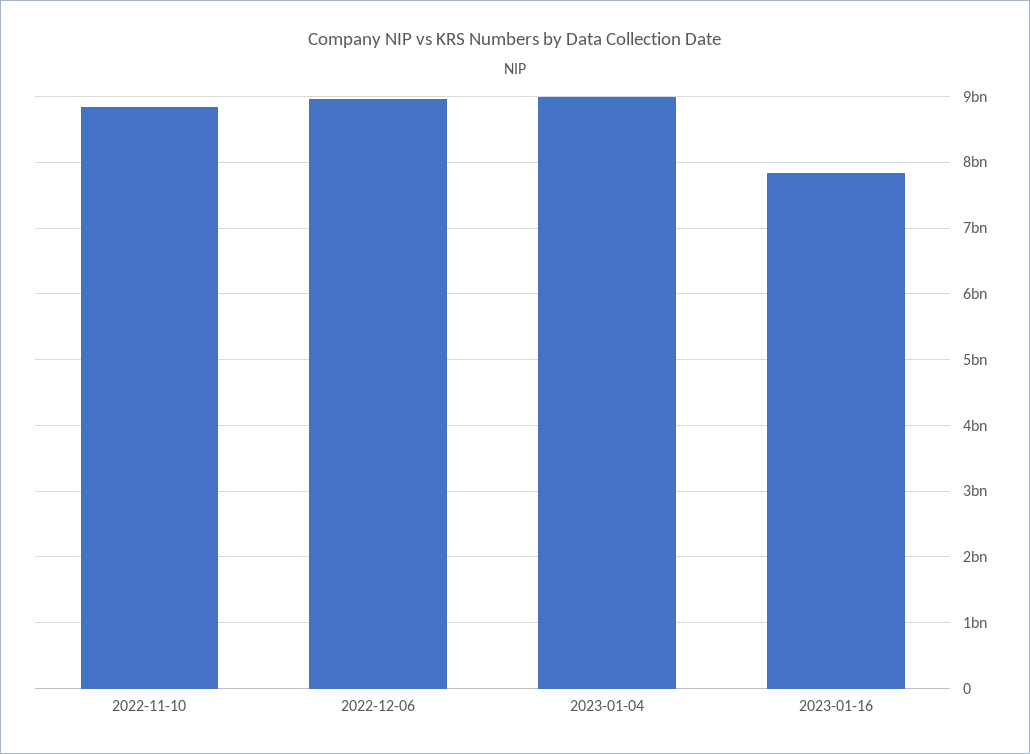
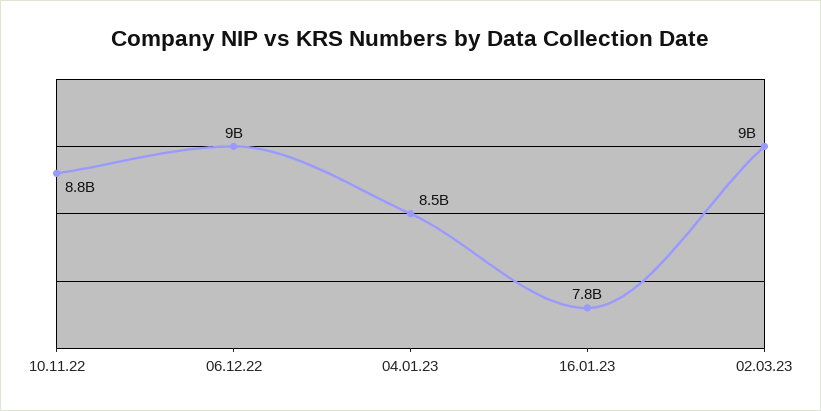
2023-01-04: 9000000000 -> 8500000000
02.03.23: none -> 9000000000

